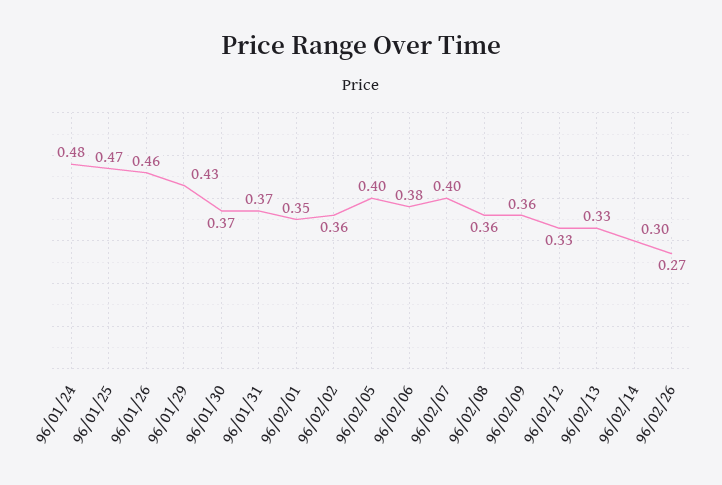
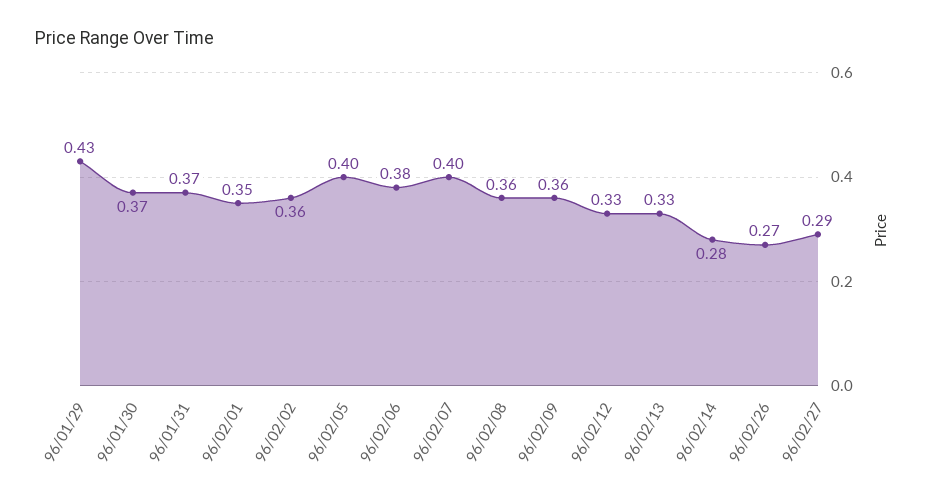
96/01/24: 0.48 -> none
96/01/25: 0.47 -> none
96/01/26: 0.46 -> none
96/02/14: 0.3 -> 0.28
96/02/27: none -> 0.29

